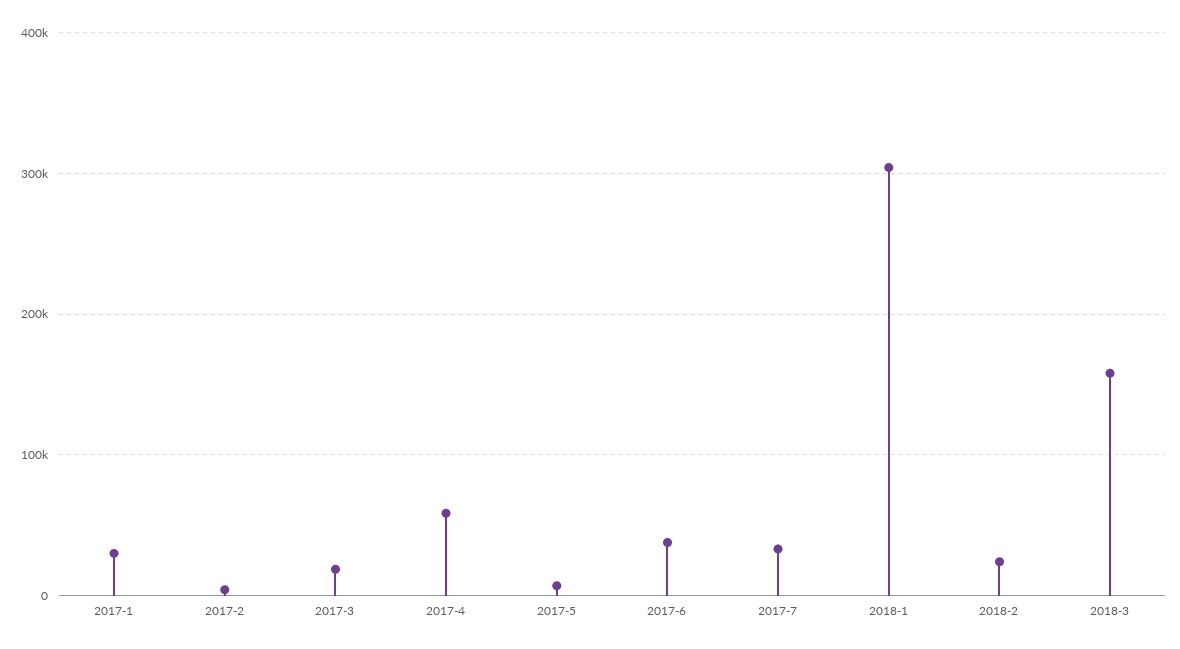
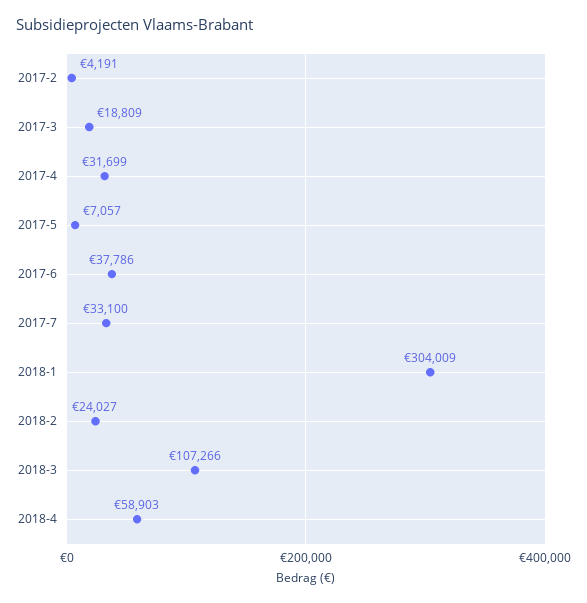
2017-1: 30000 -> none
2017-4: 60000 -> 31699
2018-3: 160000 -> 107266
2018-4: none -> 58903

